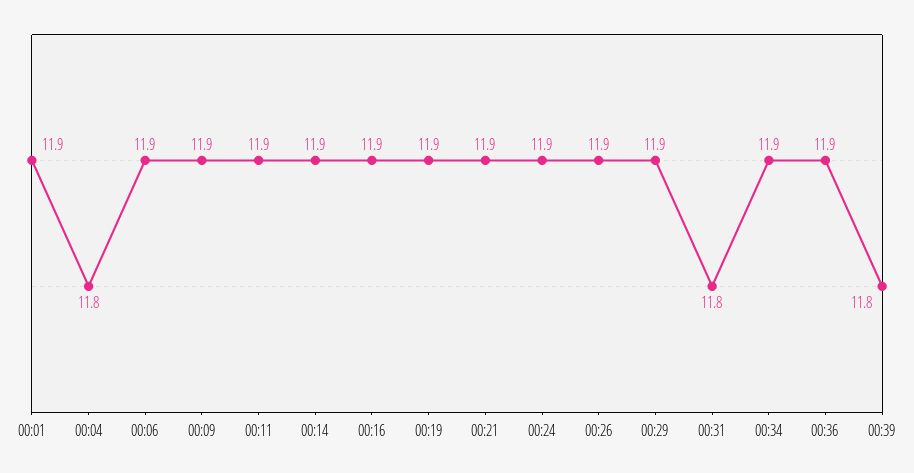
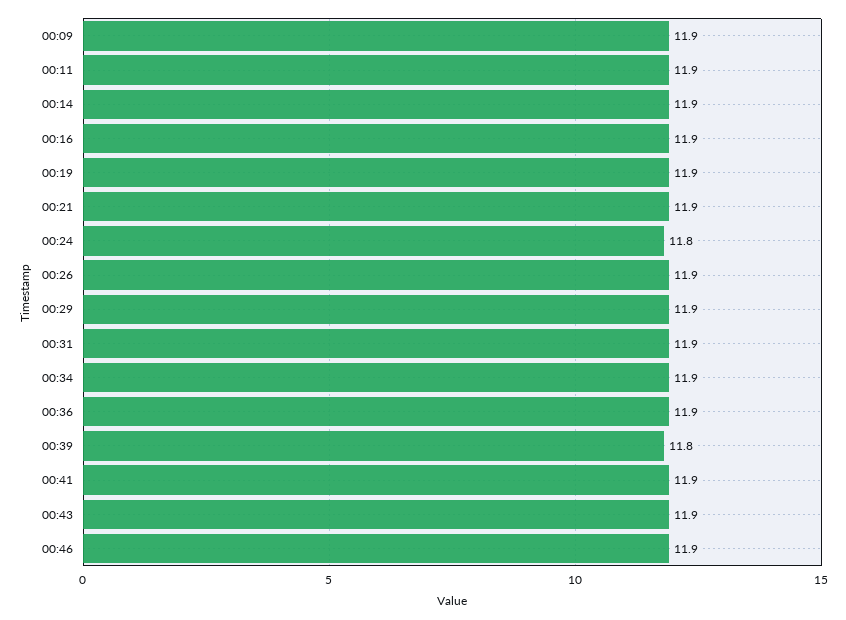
00:01: 11.9 -> none
00:04: 11.8 -> none
00:06: 11.9 -> none
00:24: 11.9 -> 11.8
00:31: 11.8 -> 11.9
00:41: none -> 11.9
00:43: none -> 11.9
00:46: none -> 11.9

